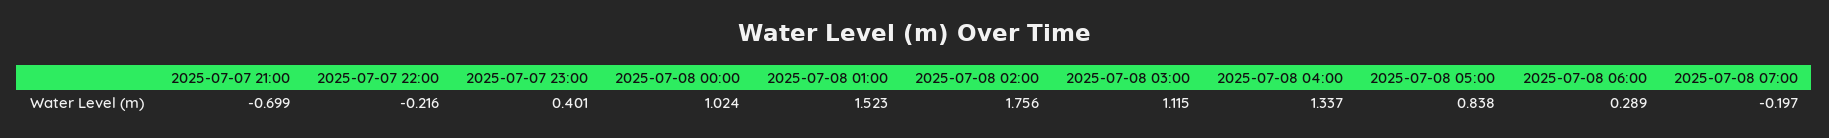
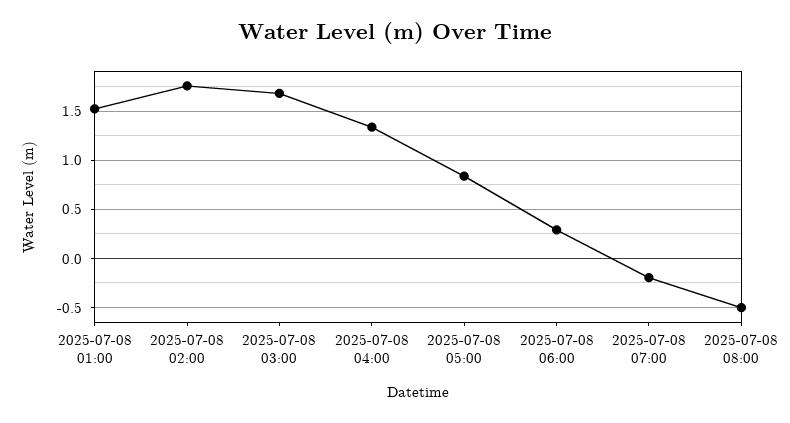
2025-07-07 21:00: -0.699 -> none
2025-07-07 22:00: -0.216 -> none
2025-07-07 23:00: 0.401 -> none
2025-07-08 00:00: 1.024 -> none
2025-07-08 03:00: 1.115 -> 1.7
2025-07-08 08:00: none -> -0.5

